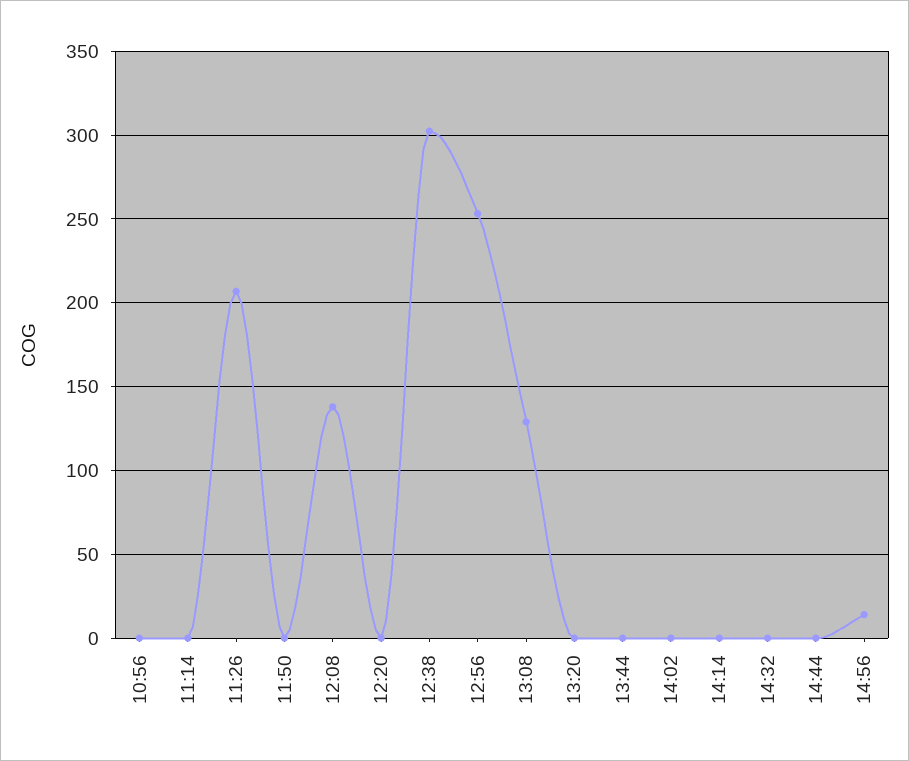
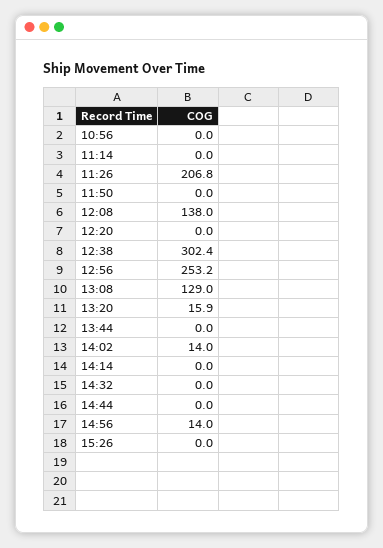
13:20: 0 -> 15.9
14:02: 0 -> 14
15:26: none -> 0

